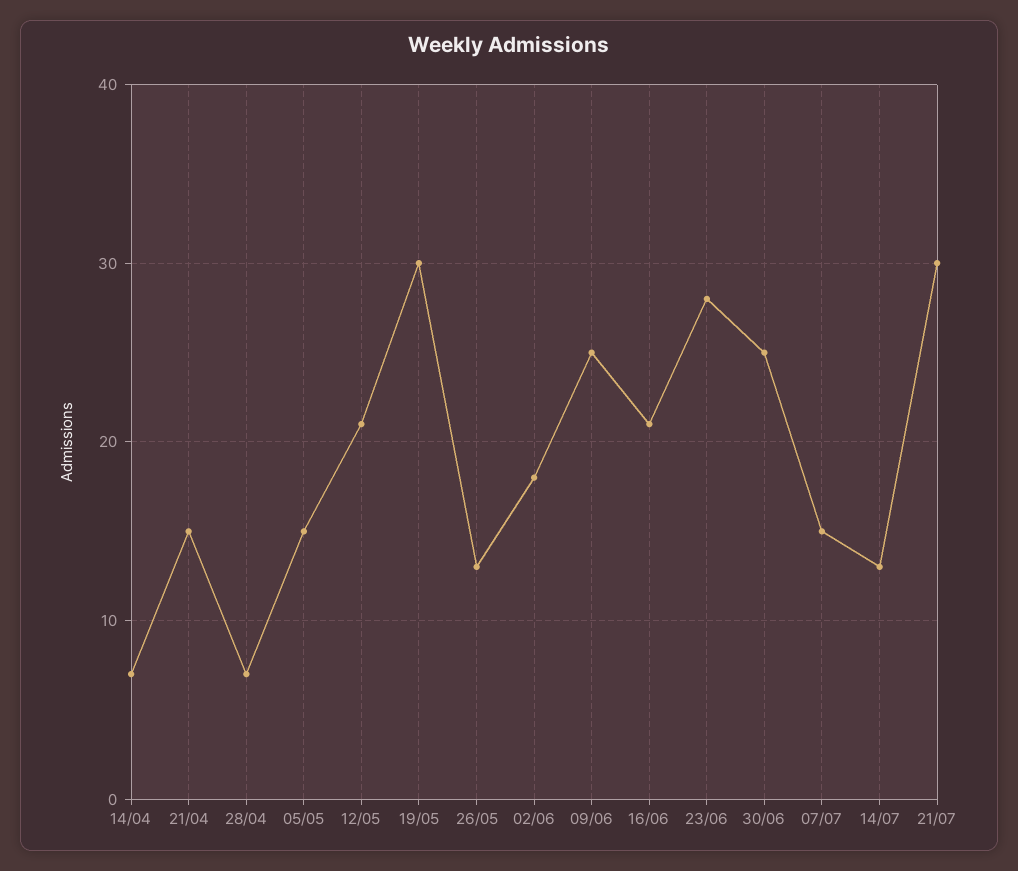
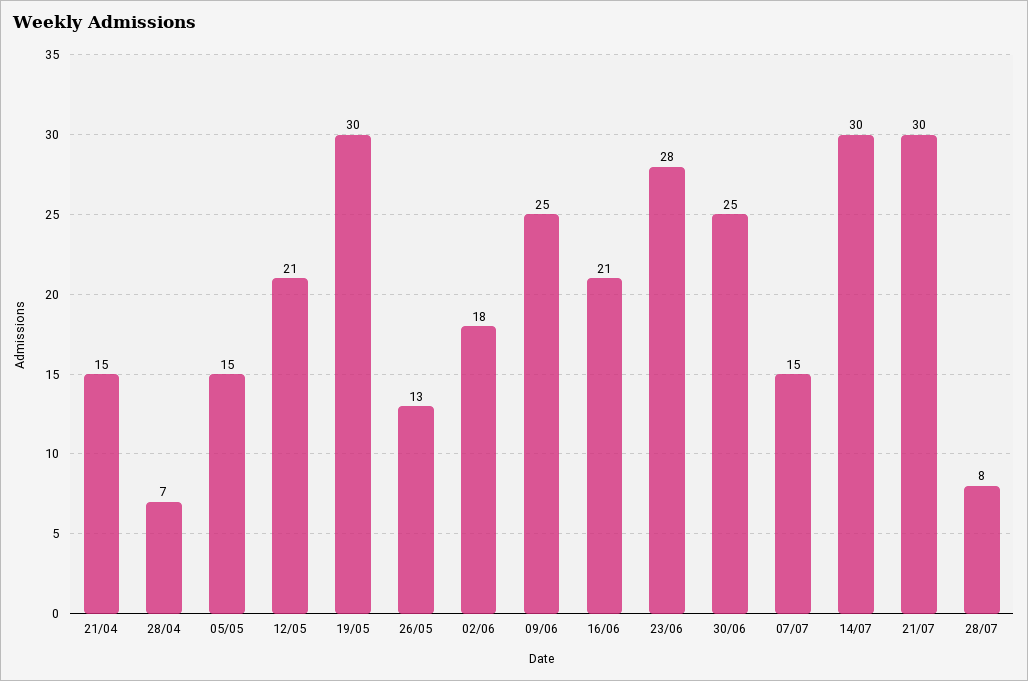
14/04: 7 -> none
14/07: 13 -> 30
28/07: none -> 8

